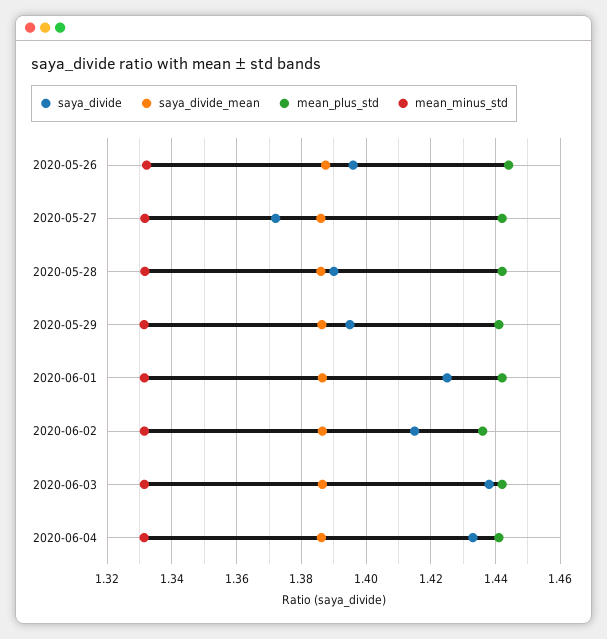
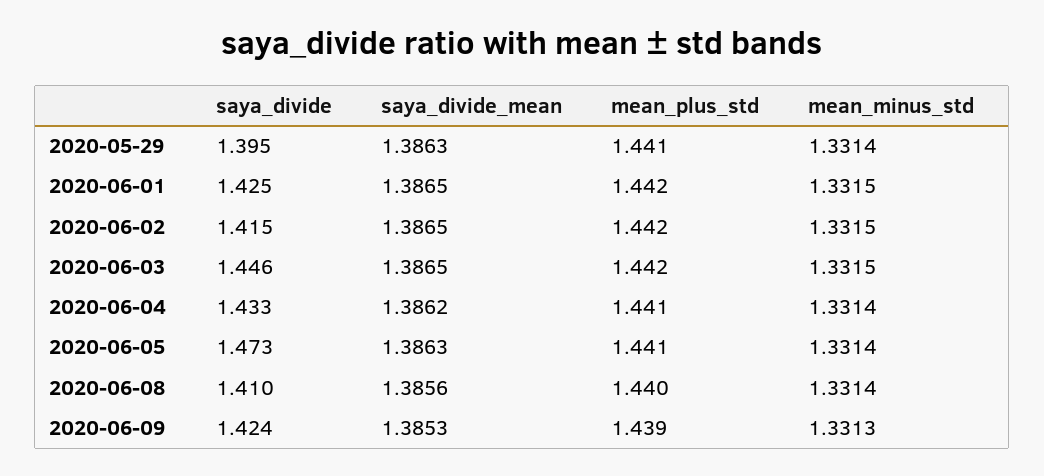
saya_divide, 2020-05-26: 1.396 -> none
saya_divide_mean, 2020-05-26: 1.388 -> none
mean_plus_std, 2020-05-26: 1.444 -> none
mean_minus_std, 2020-05-26: 1.332 -> none
saya_divide, 2020-05-27: 1.372 -> none
saya_divide_mean, 2020-05-27: 1.386 -> none
mean_plus_std, 2020-05-27: 1.442 -> none
mean_minus_std, 2020-05-27: 1.332 -> none
saya_divide, 2020-05-28: 1.39 -> none
saya_divide_mean, 2020-05-28: 1.386 -> none
mean_plus_std, 2020-05-28: 1.442 -> none
mean_minus_std, 2020-05-28: 1.332 -> none
mean_plus_std, 2020-06-02: 1.436 -> 1.442
saya_divide, 2020-06-03: 1.438 -> 1.446
saya_divide, 2020-06-05: none -> 1.473
saya_divide_mean, 2020-06-05: none -> 1.3863
mean_plus_std, 2020-06-05: none -> 1.441
mean_minus_std, 2020-06-05: none -> 1.3314
saya_divide, 2020-06-08: none -> 1.41
saya_divide_mean, 2020-06-08: none -> 1.3856
mean_plus_std, 2020-06-08: none -> 1.44
mean_minus_std, 2020-06-08: none -> 1.3314
saya_divide, 2020-06-09: none -> 1.424
saya_divide_mean, 2020-06-09: none -> 1.3853
mean_plus_std, 2020-06-09: none -> 1.439
mean_minus_std, 2020-06-09: none -> 1.3313

